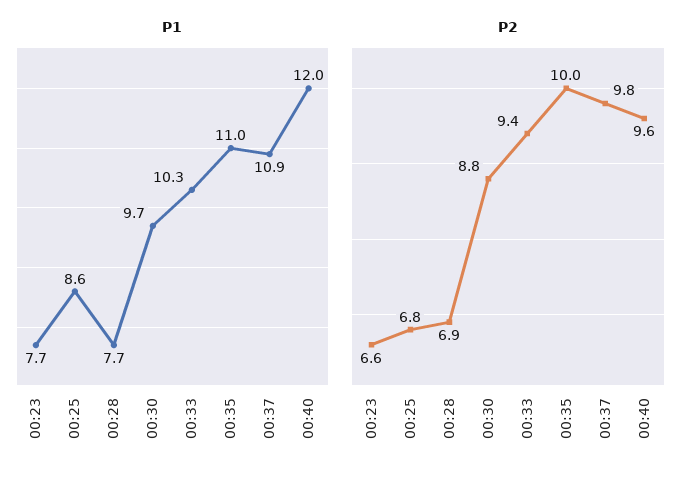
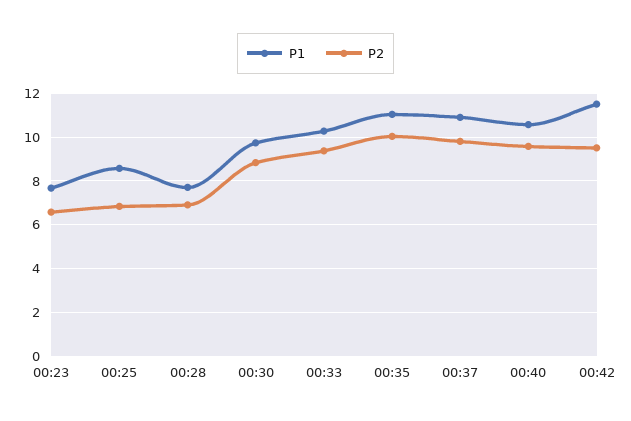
P1, 00:40: 12 -> 10.5
P1, 00:42: none -> 11.5
P2, 00:42: none -> 9.5

